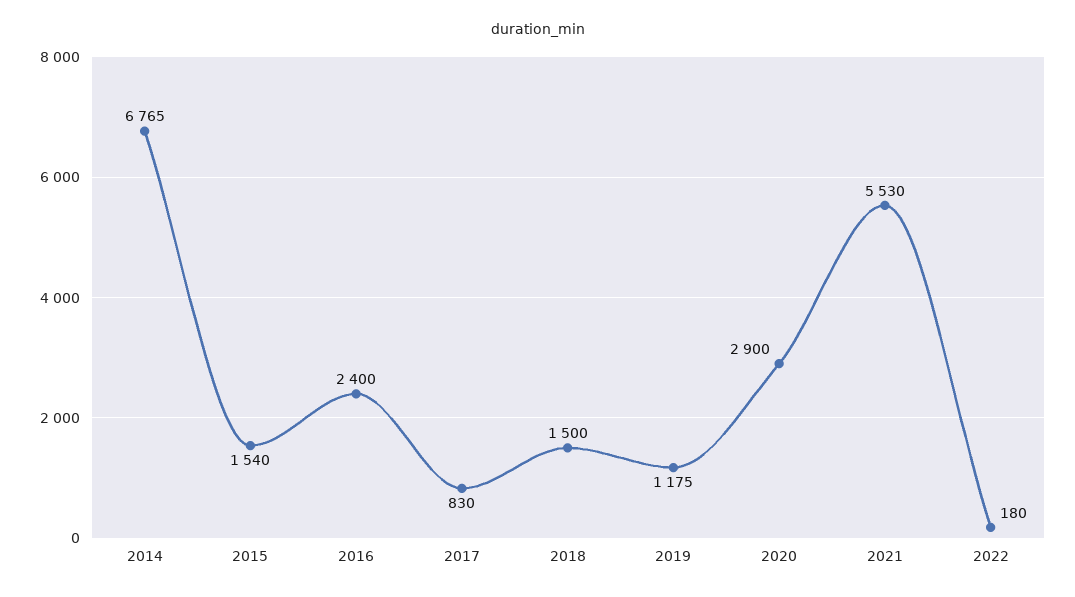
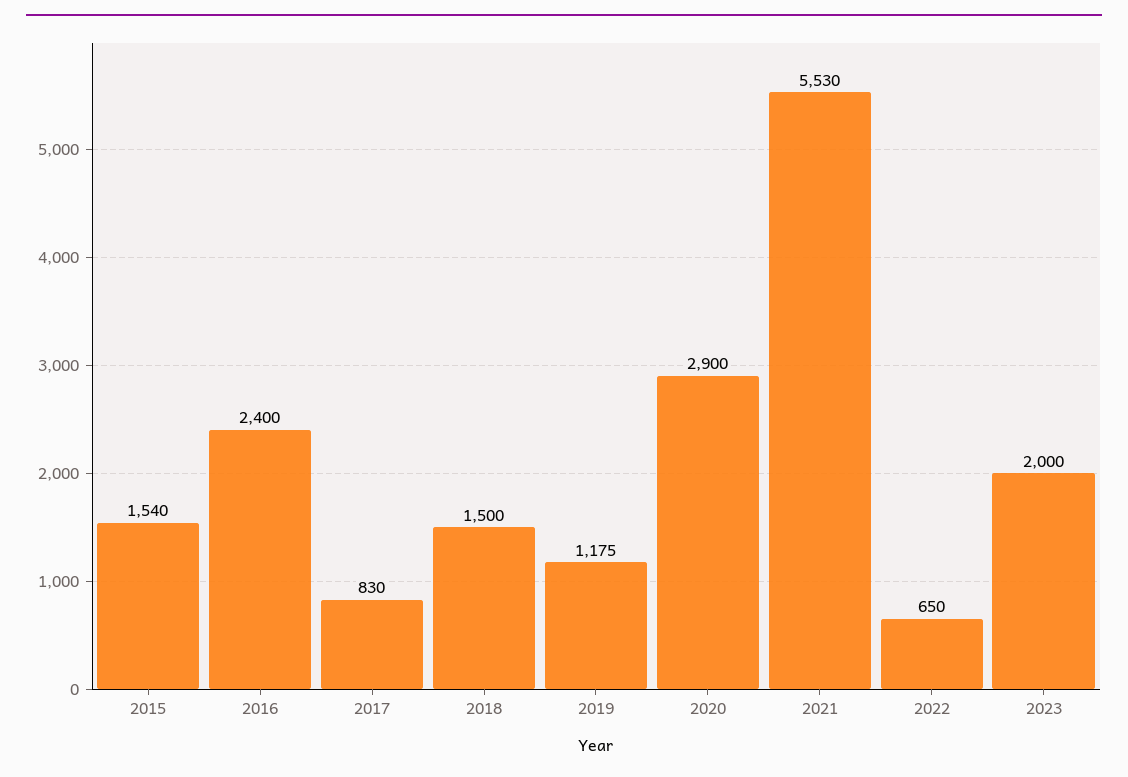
2014: 6765 -> none
2022: 180 -> 650
2023: none -> 2000

